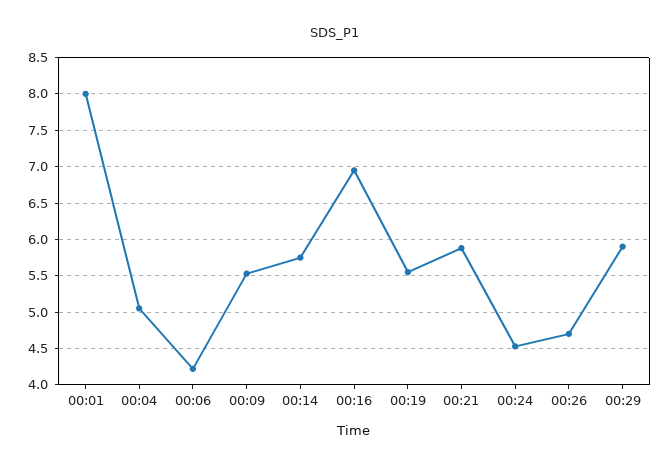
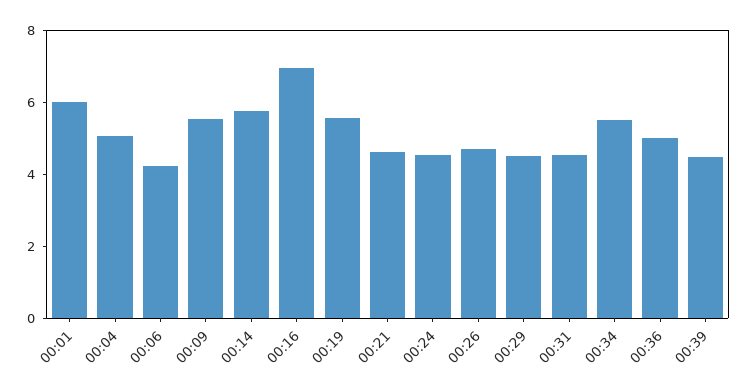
00:01: 8 -> 6
00:21: 5.9 -> 4.5
00:29: 5.9 -> 4.5
00:31: none -> 4.5
00:34: none -> 5.5
00:36: none -> 5
00:39: none -> 4.5

